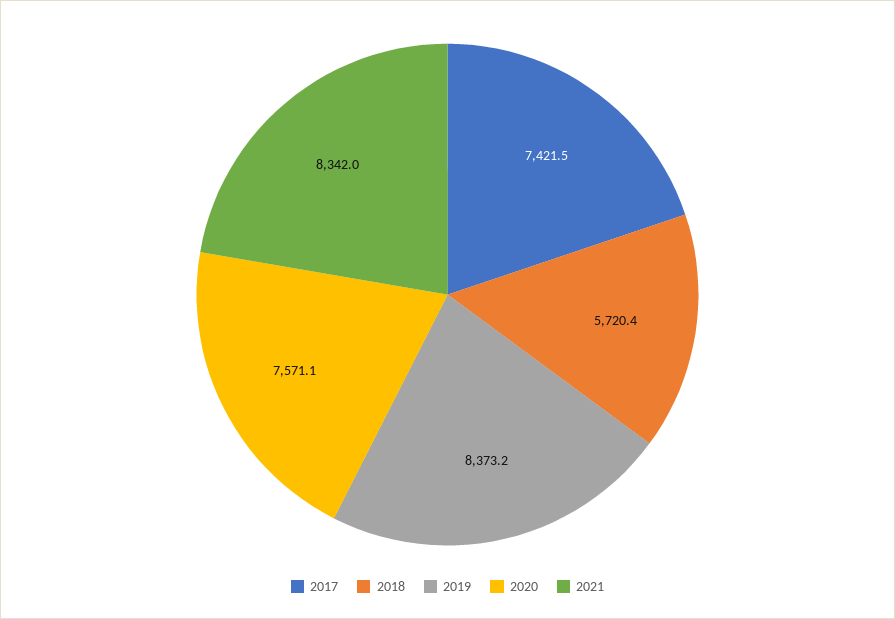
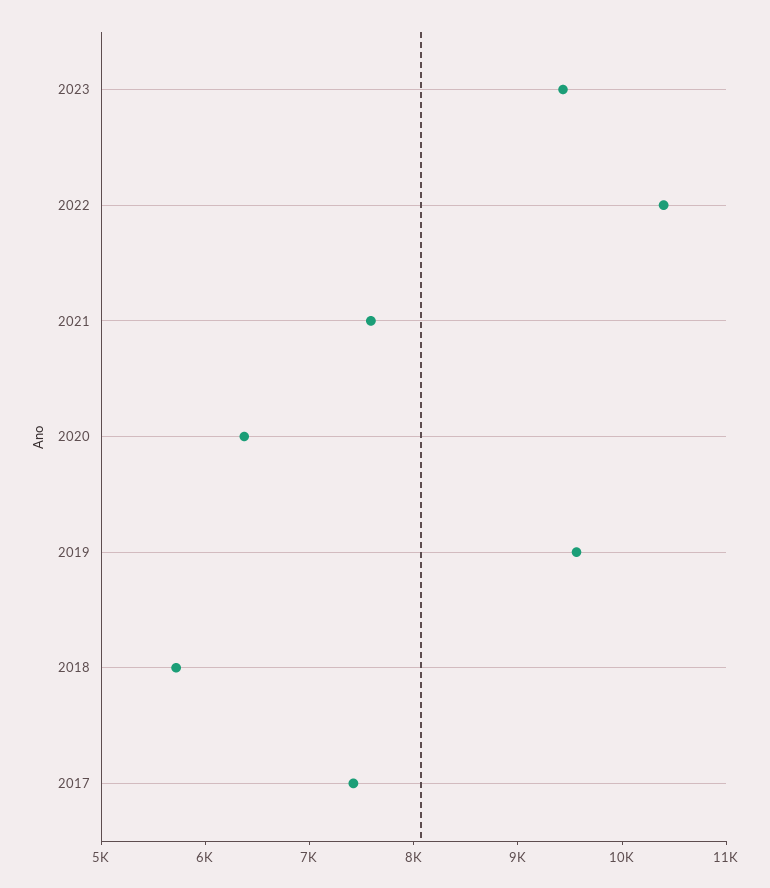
2019: 8373.2 -> 9600
2020: 7571.1 -> 6400
2021: 8342 -> 7600
2023: none -> 9400
2022: none -> 10400

